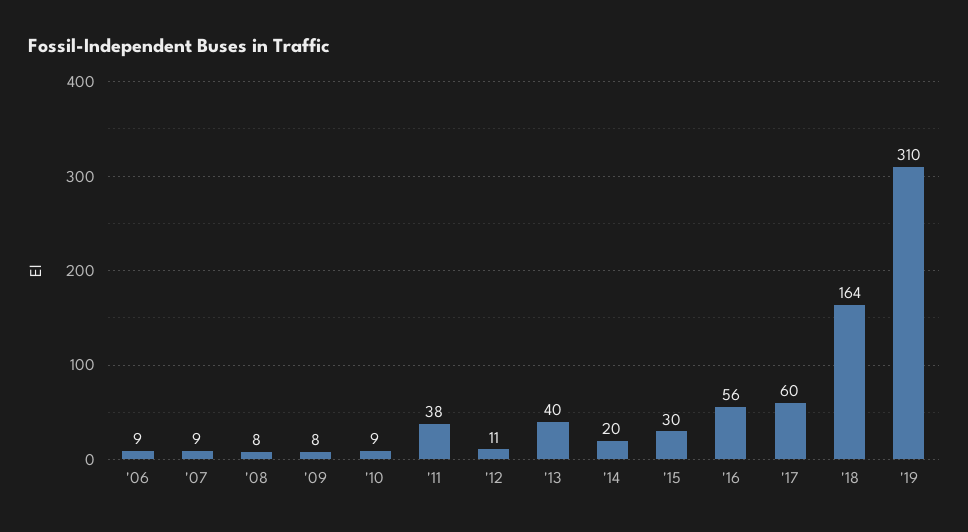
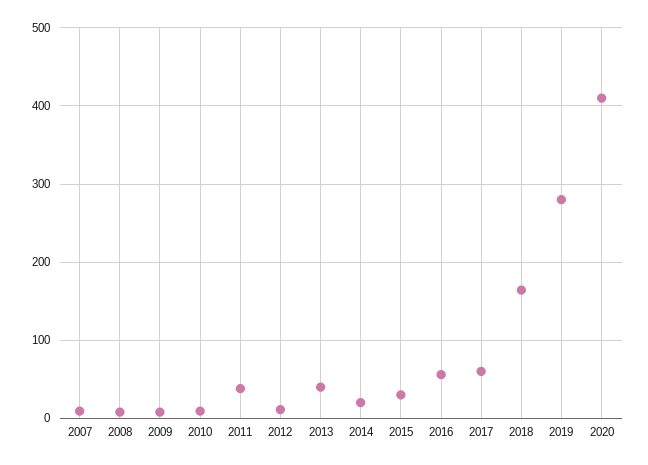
'06: 9 -> none
'19: 310 -> 280
2020: none -> 410

